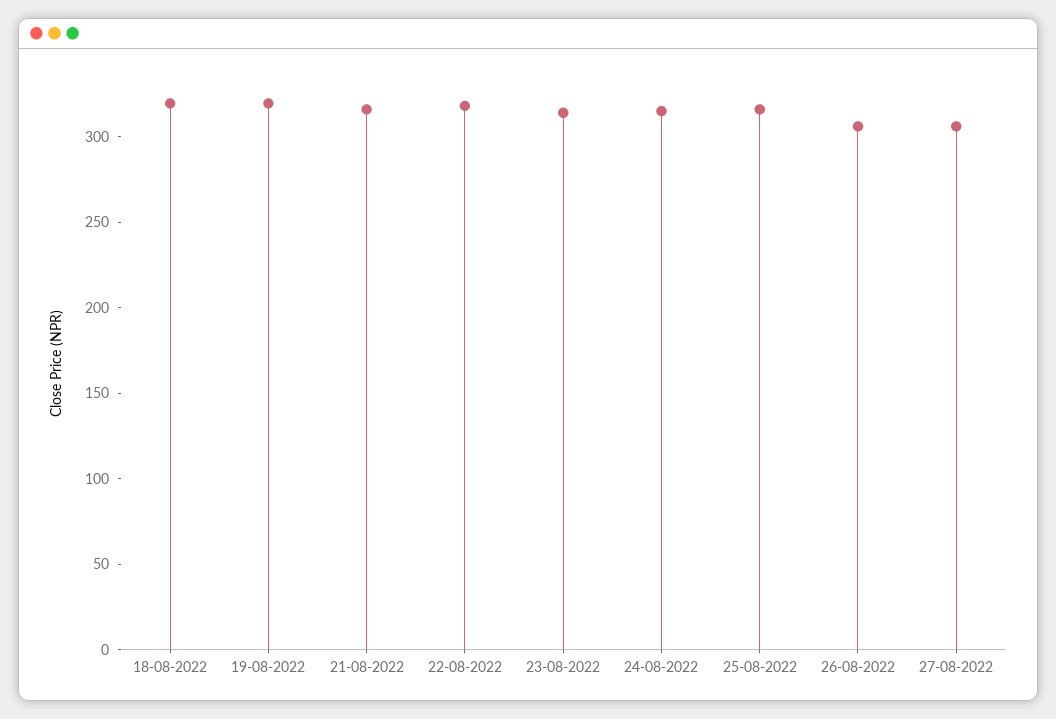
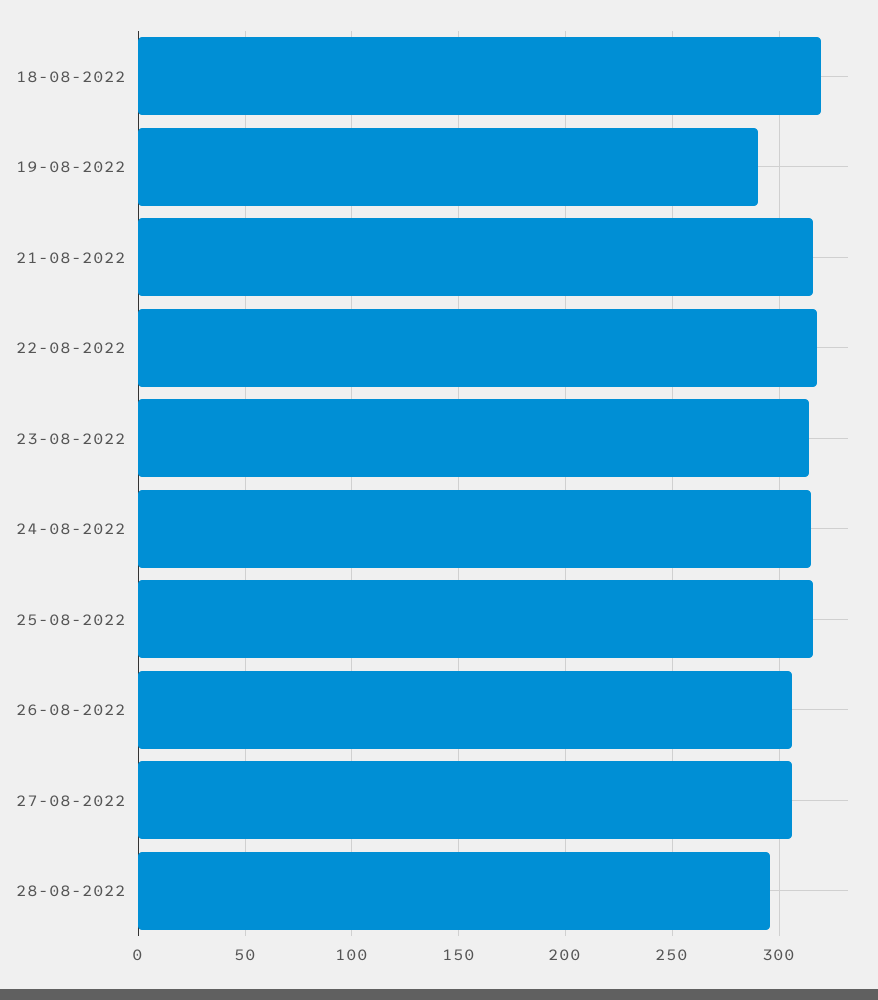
19-08-2022: 320 -> 290
28-08-2022: none -> 295

